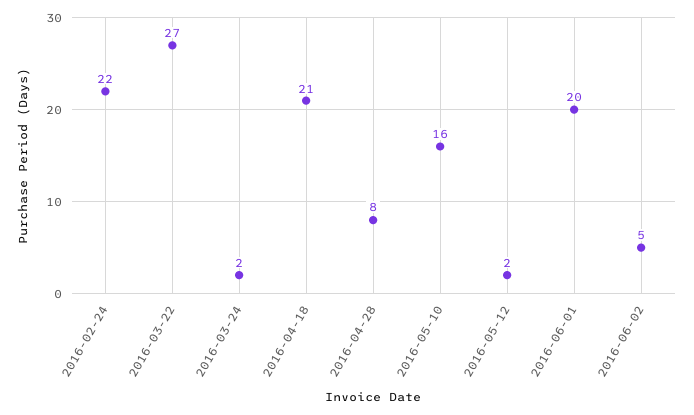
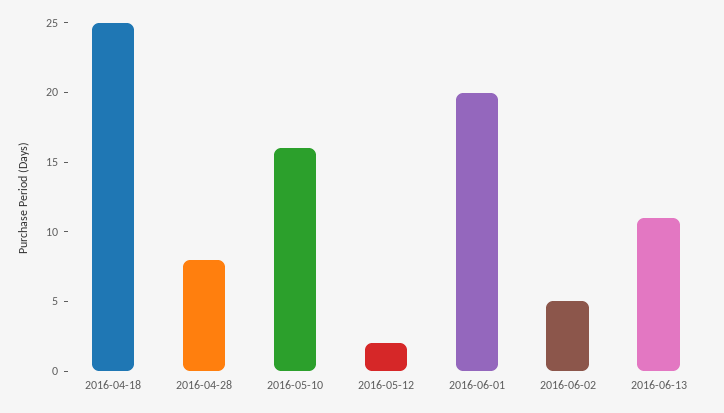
2016-02-24: 22 -> none
2016-03-22: 27 -> none
2016-03-24: 2 -> none
2016-04-18: 21 -> 25
2016-06-13: none -> 11

